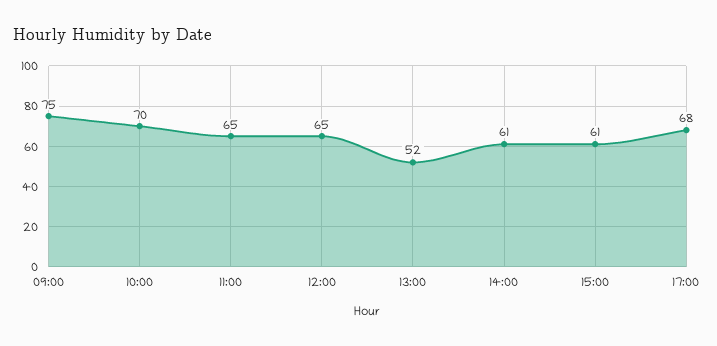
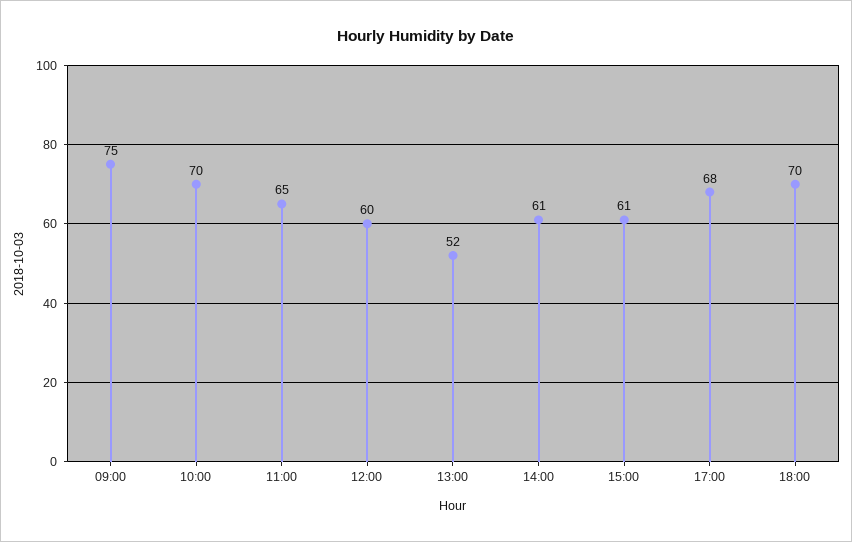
12:00: 65 -> 60
18:00: none -> 70

